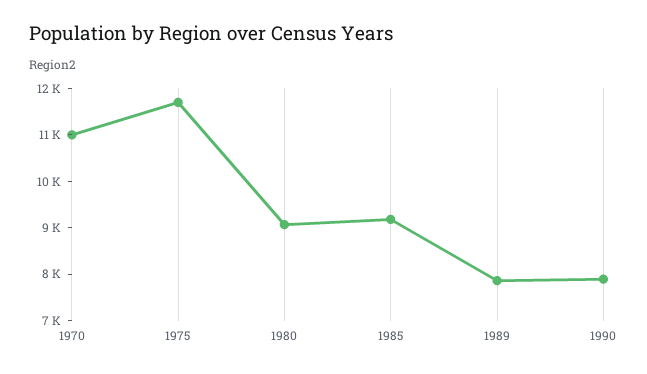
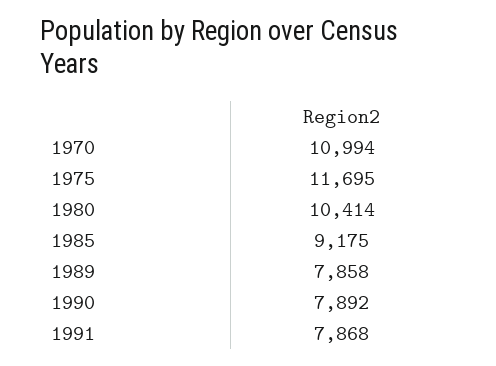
1980: 9000 -> 10414
1991: none -> 7868

